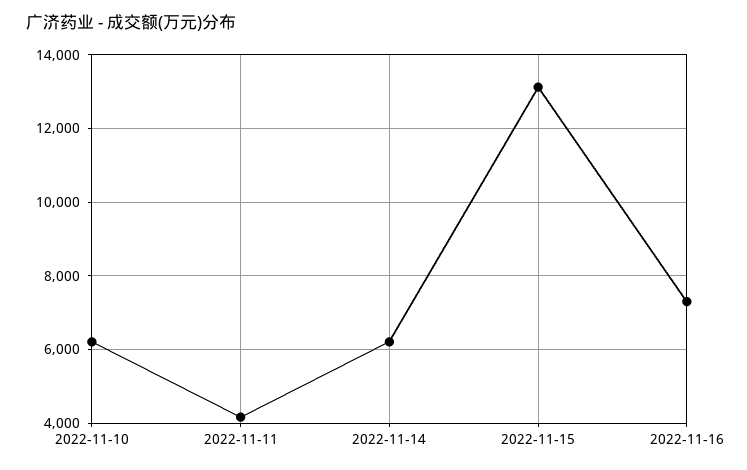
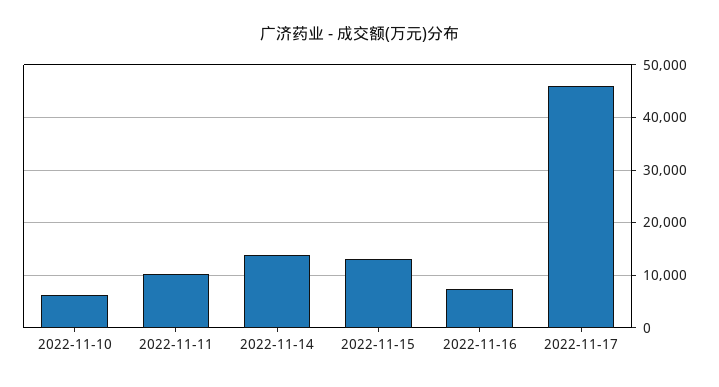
2022-11-11: 4200 -> 10000
2022-11-14: 6200 -> 14000
2022-11-17: none -> 46000

